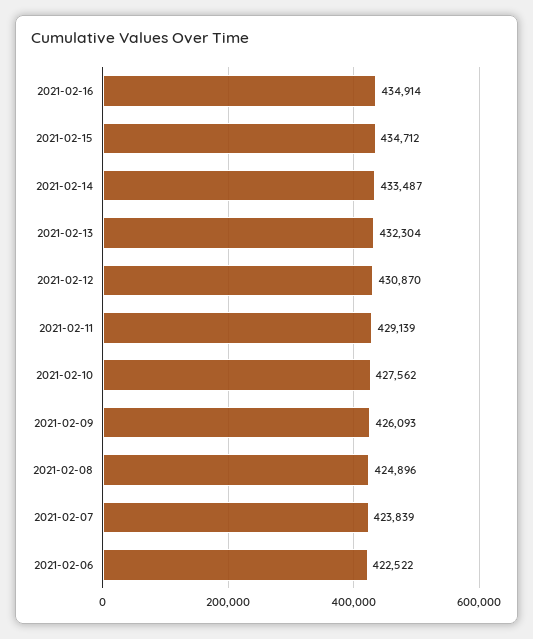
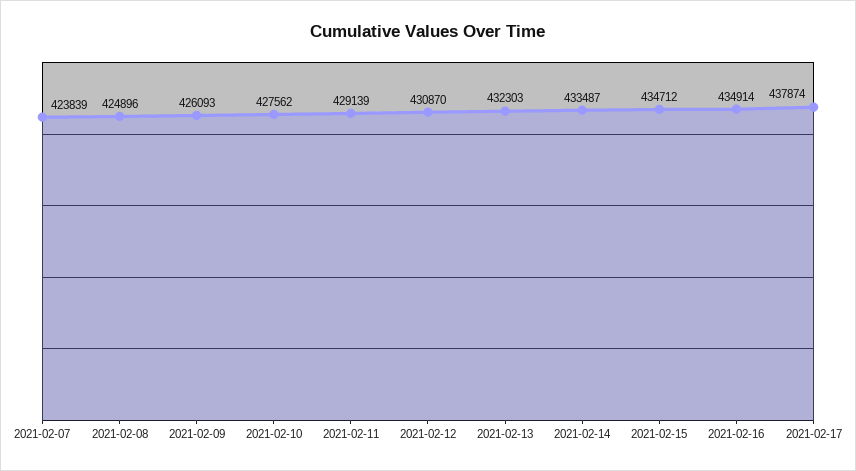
2021-02-13: 432304 -> 432303
2021-02-06: 422522 -> none
2021-02-17: none -> 437874

